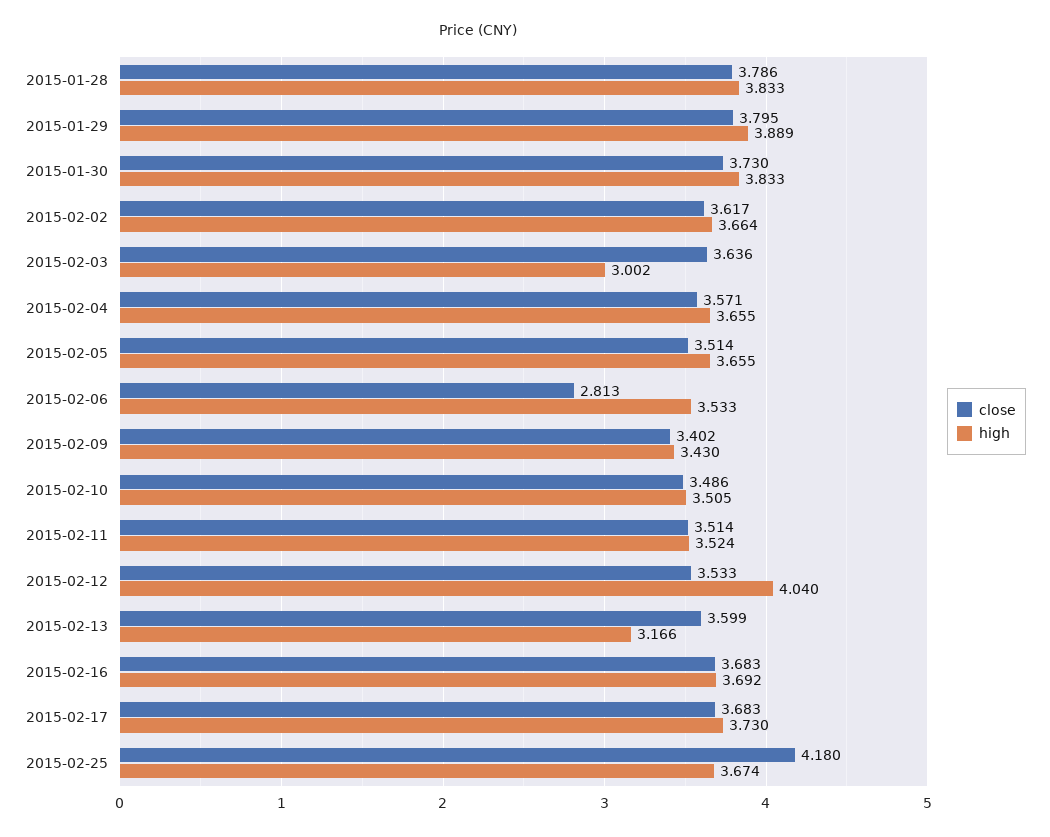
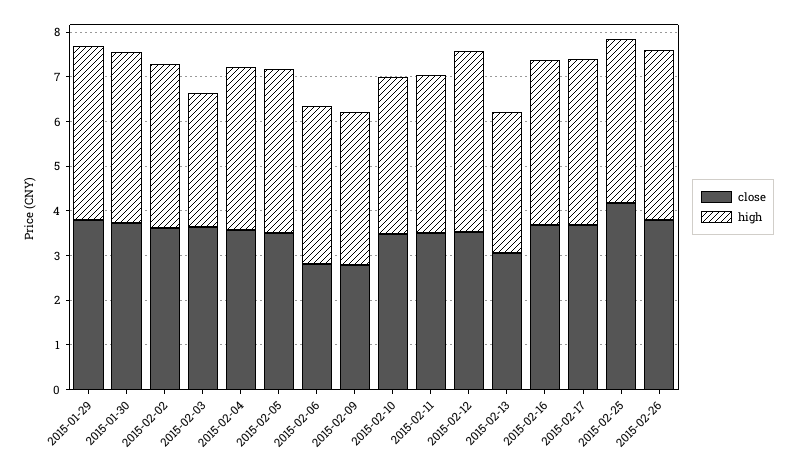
close, 2015-01-28: 3.786 -> none
high, 2015-01-28: 3.833 -> none
close, 2015-02-09: 3.402 -> 2.8
close, 2015-02-13: 3.599 -> 3
close, 2015-02-26: none -> 3.8
high, 2015-02-26: none -> 3.8

